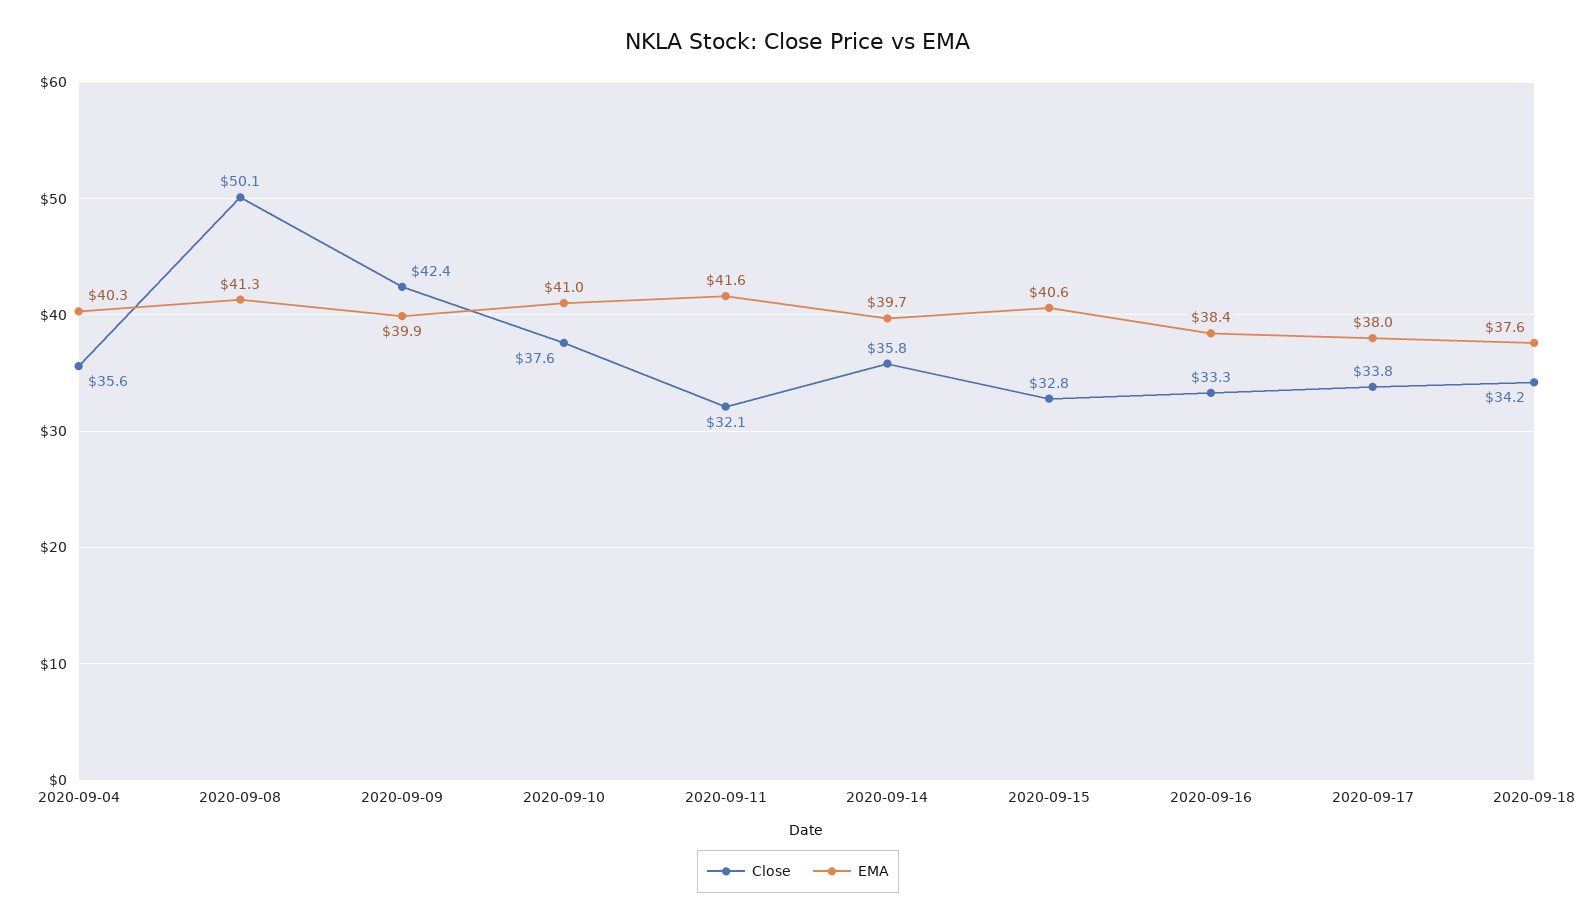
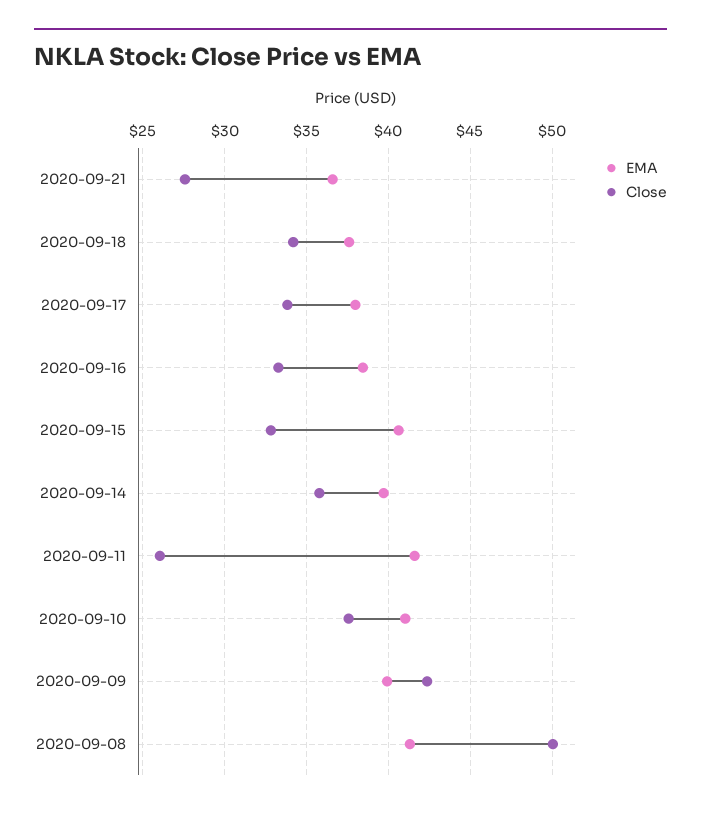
Close, 2020-09-04: 35.6 -> none
EMA, 2020-09-04: 40.3 -> none
Close, 2020-09-11: 32.1 -> 26
EMA, 2020-09-21: none -> 36.5
Close, 2020-09-21: none -> 27.5

